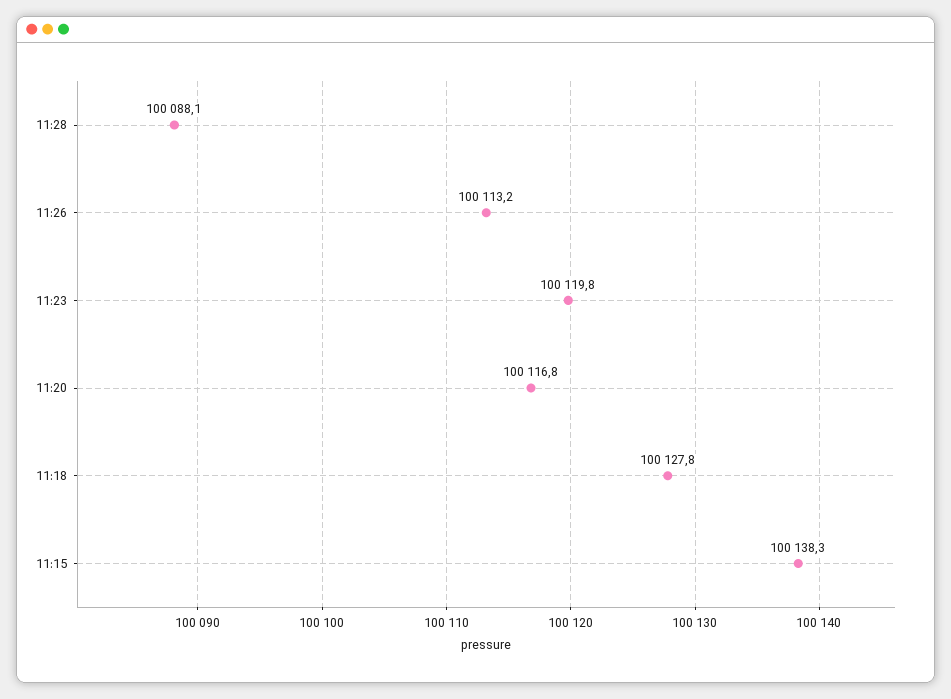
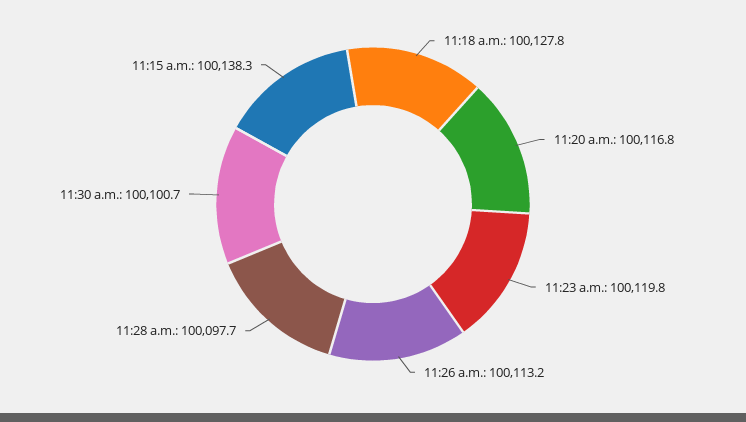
11:28: 100088.1 -> 100097.7
11:30 a.m.: none -> 100100.7

